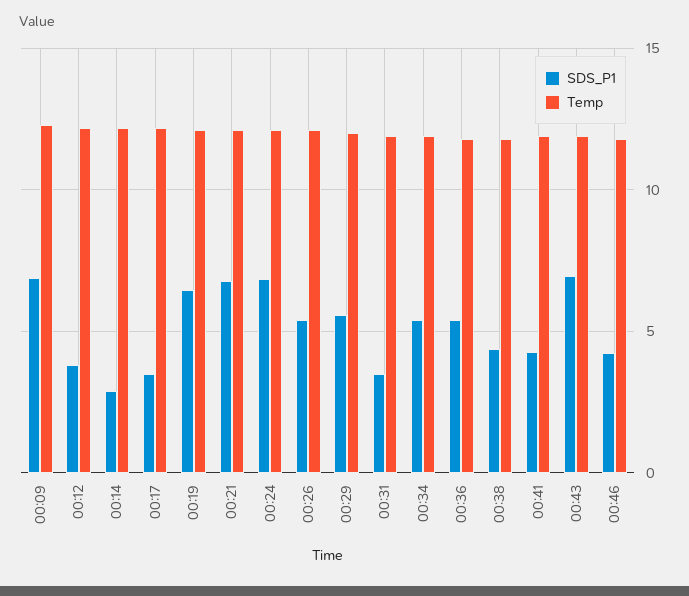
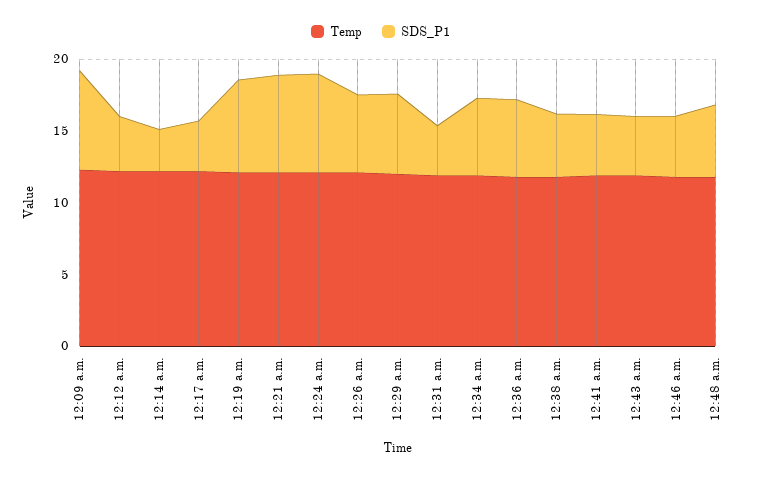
SDS_P1, 00:43: 7 -> 4
Temp, 12:48 a.m.: none -> 12
SDS_P1, 12:48 a.m.: none -> 5

